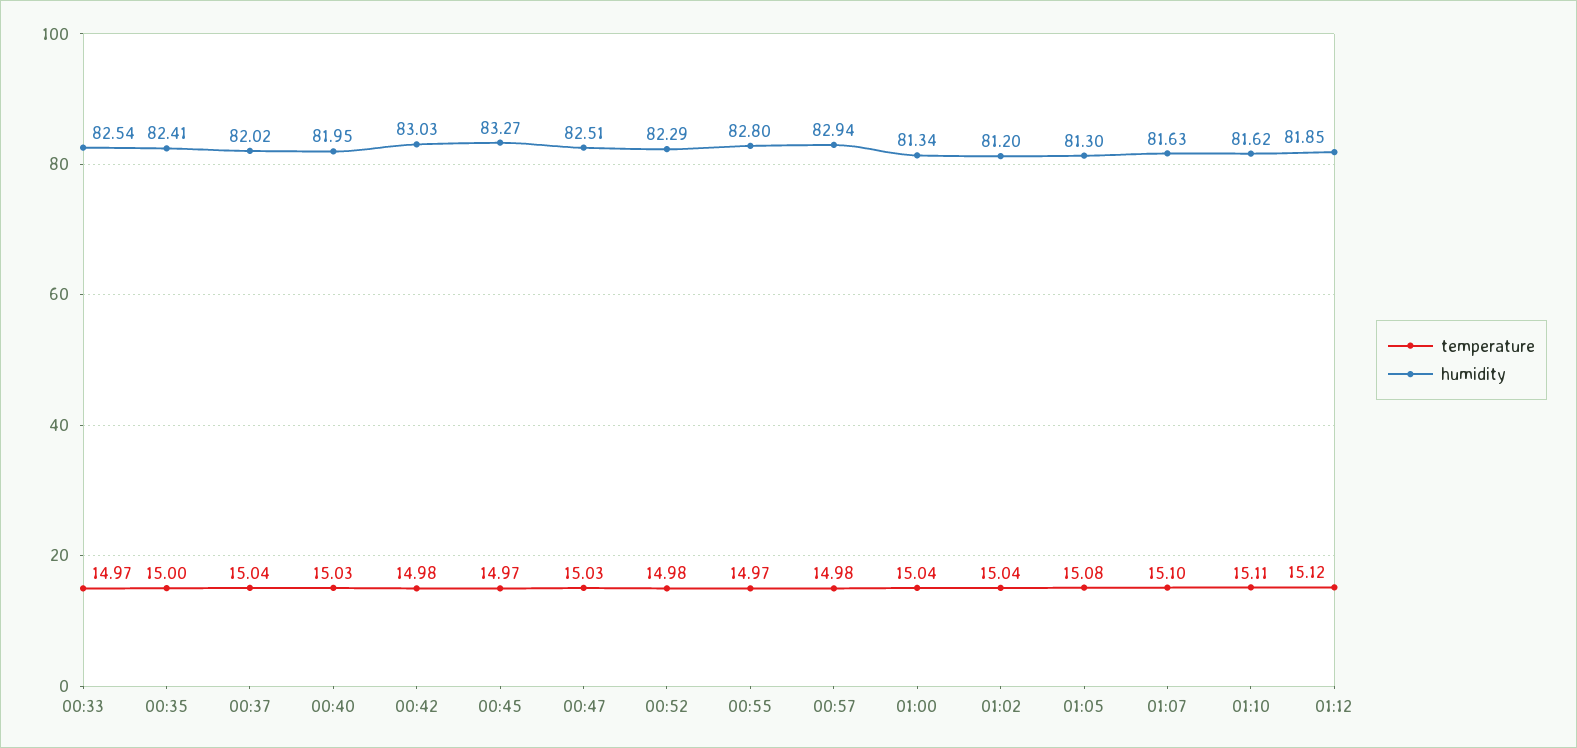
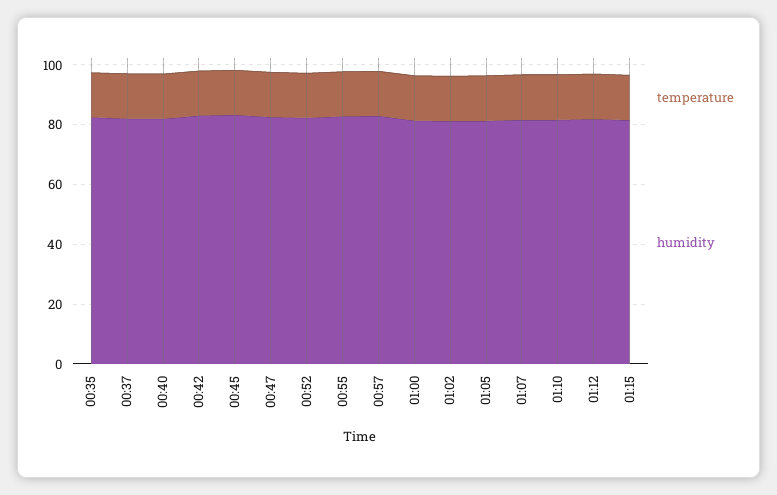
temperature, 00:33: 14.97 -> none
humidity, 00:33: 82.54 -> none
temperature, 01:15: none -> 15
humidity, 01:15: none -> 80

